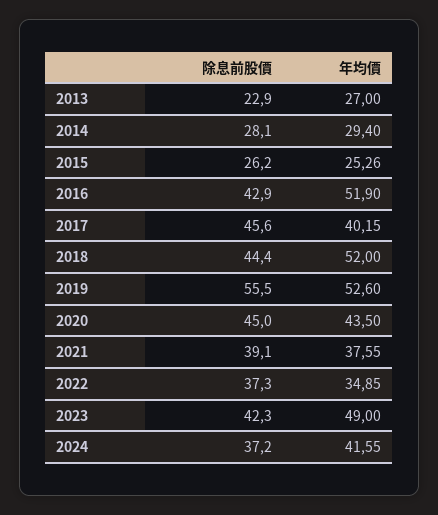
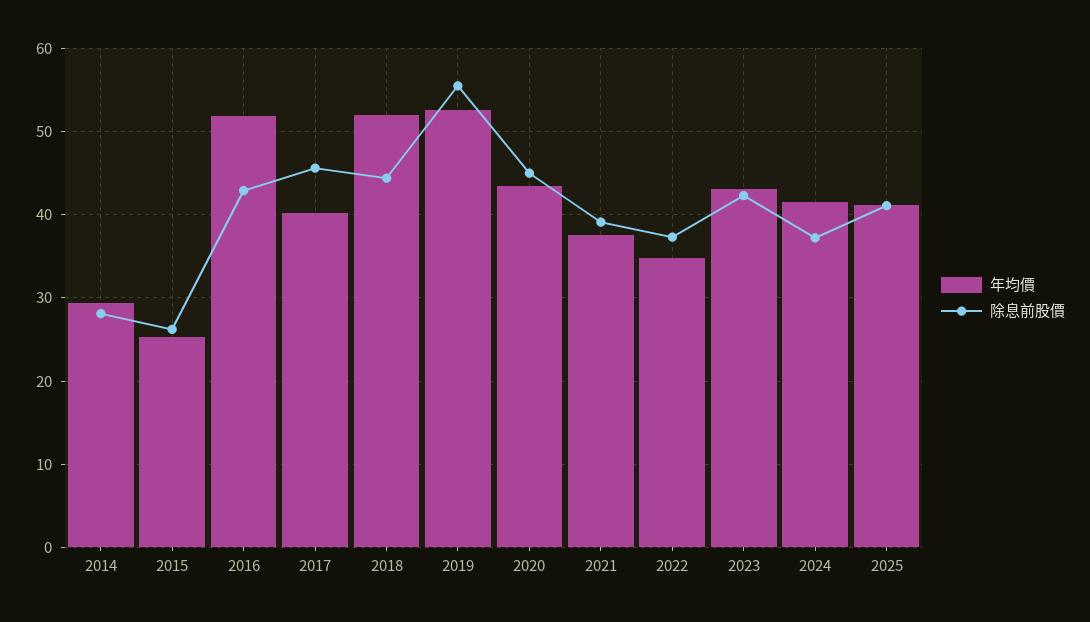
除息前股價, 2013: 22.9 -> none
年均價, 2013: 27 -> none
年均價, 2023: 49 -> 43
年均價, 2025: none -> 41
除息前股價, 2025: none -> 41

